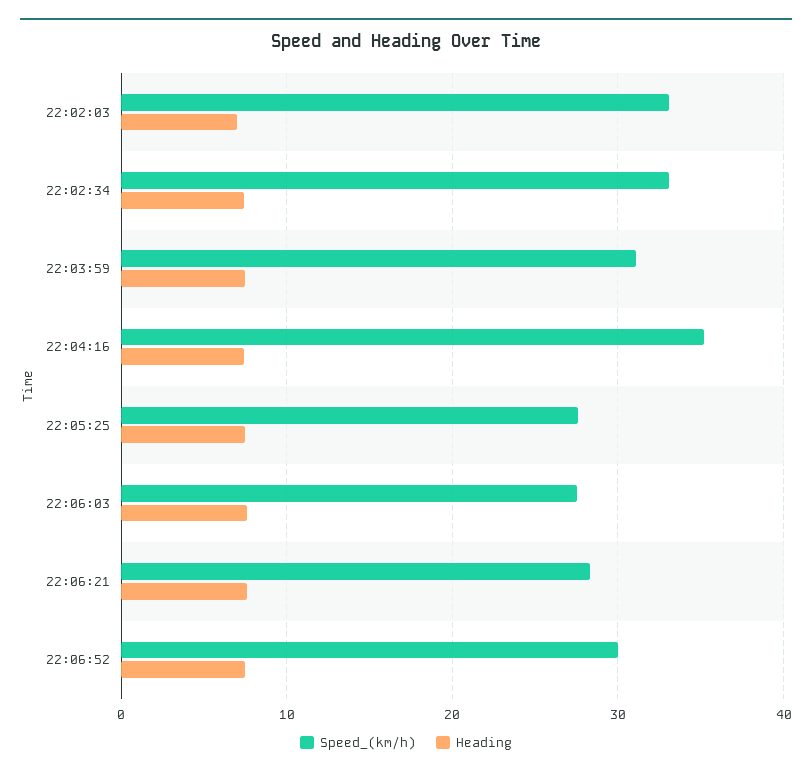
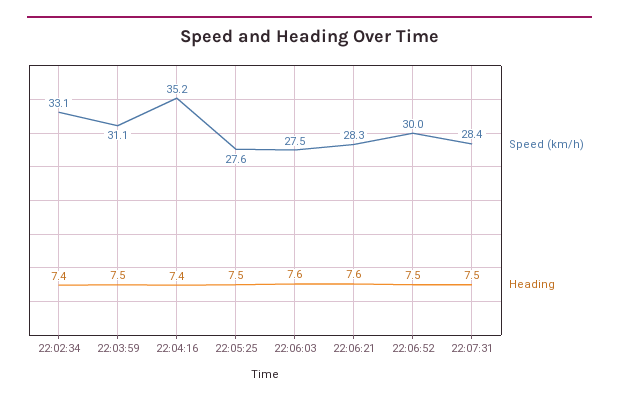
Speed_(km/h), 22:02:03: 33 -> none
Heading, 22:02:03: 7 -> none
Speed_(km/h), 22:07:31: none -> 28.4
Heading, 22:07:31: none -> 7.5

